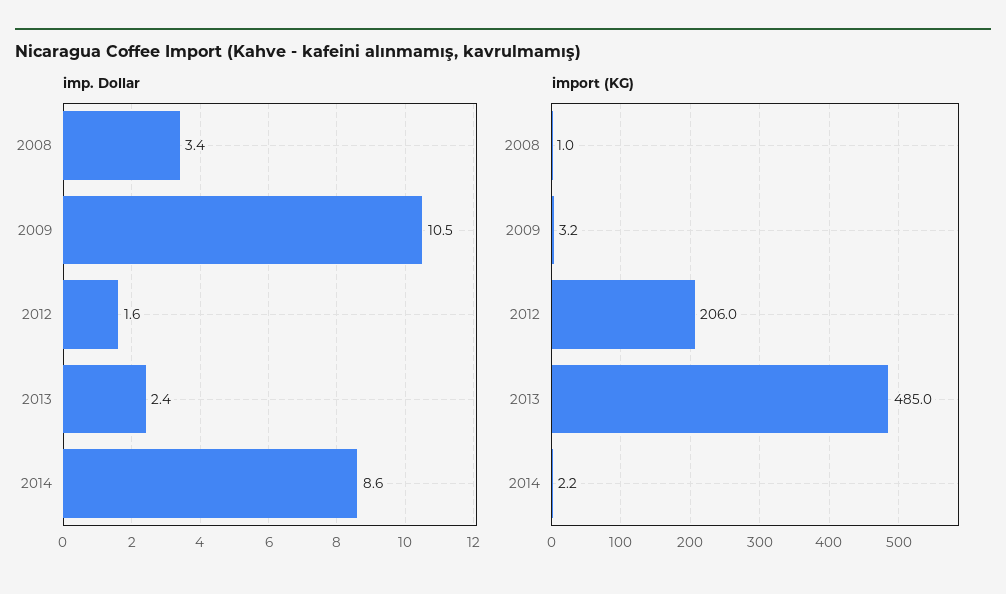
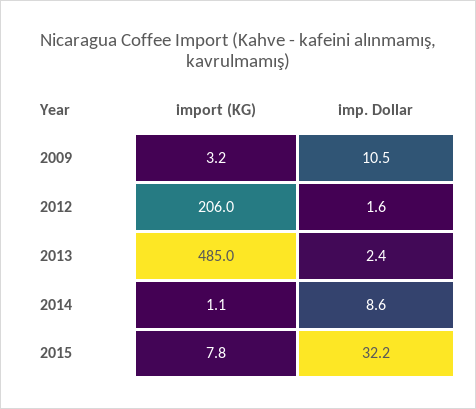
imp. Dollar, 2008: 3.4 -> none
import (KG), 2008: 1 -> none
import (KG), 2014: 2.2 -> 1.1
import (KG), 2015: none -> 7.8
imp. Dollar, 2015: none -> 32.2

